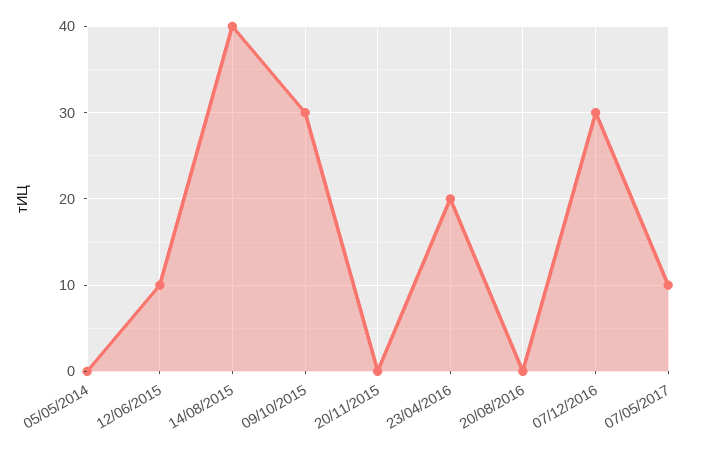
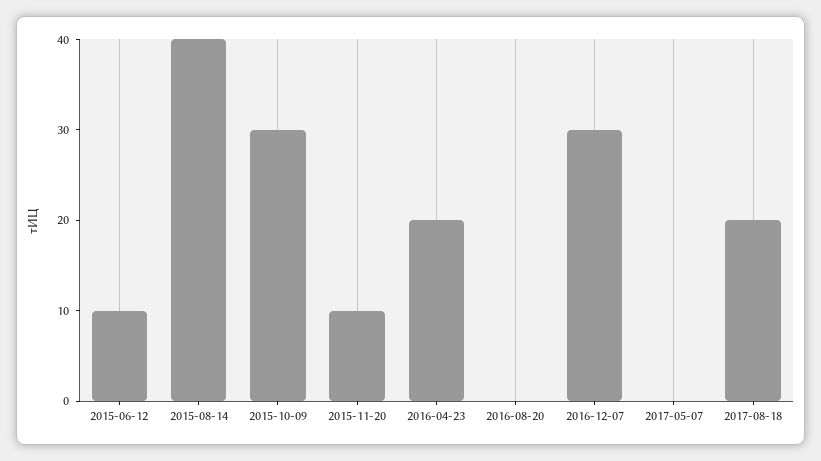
05/05/2014: 0 -> none
20/11/2015: 0 -> 10
07/05/2017: 10 -> 0
2017-08-18: none -> 20

